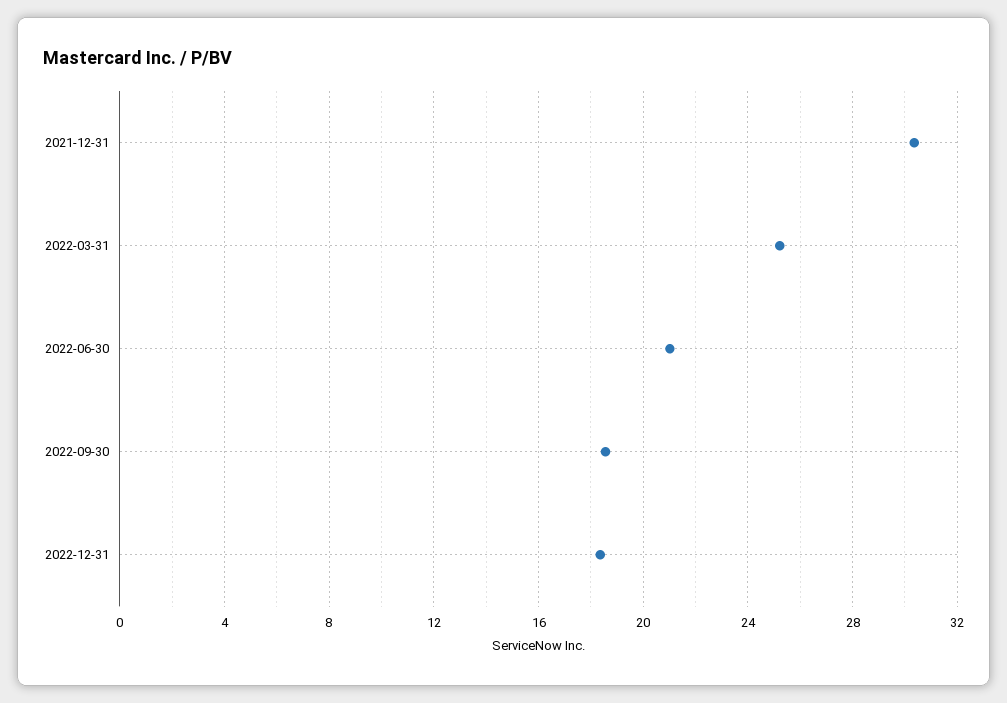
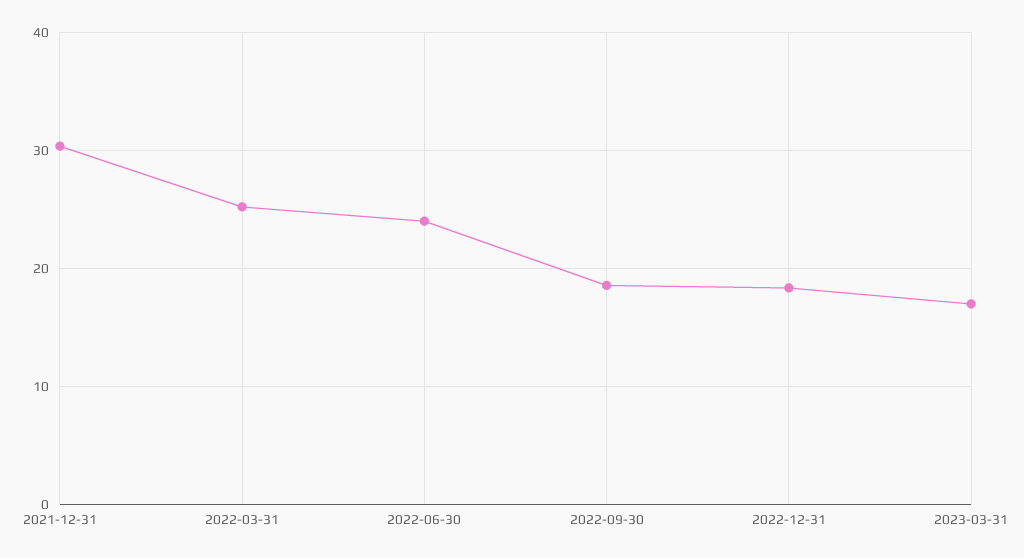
2022-06-30: 21 -> 24
2023-03-31: none -> 17

